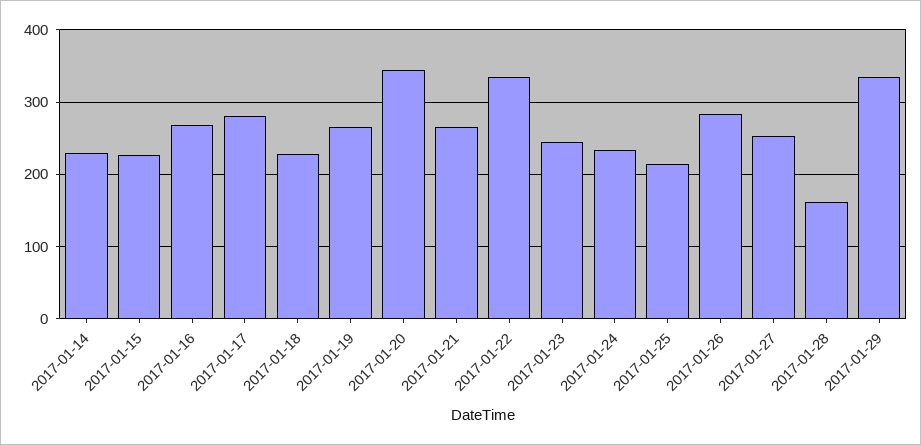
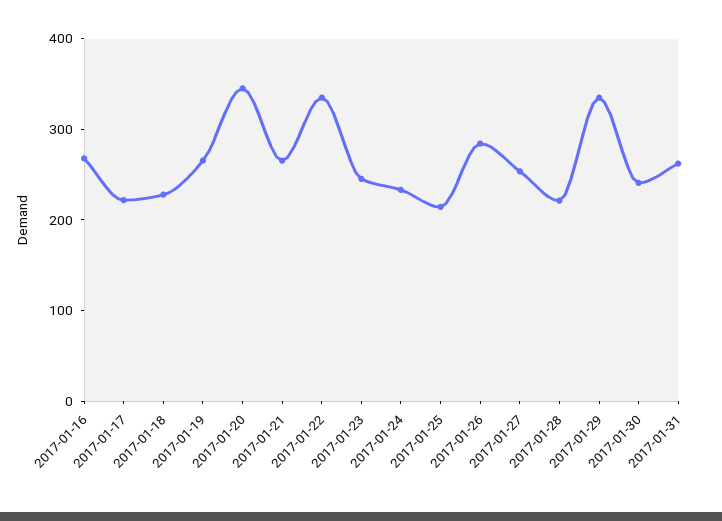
2017-01-14: 230 -> none
2017-01-15: 230 -> none
2017-01-17: 280 -> 220
2017-01-28: 160 -> 220
2017-01-30: none -> 240
2017-01-31: none -> 260

